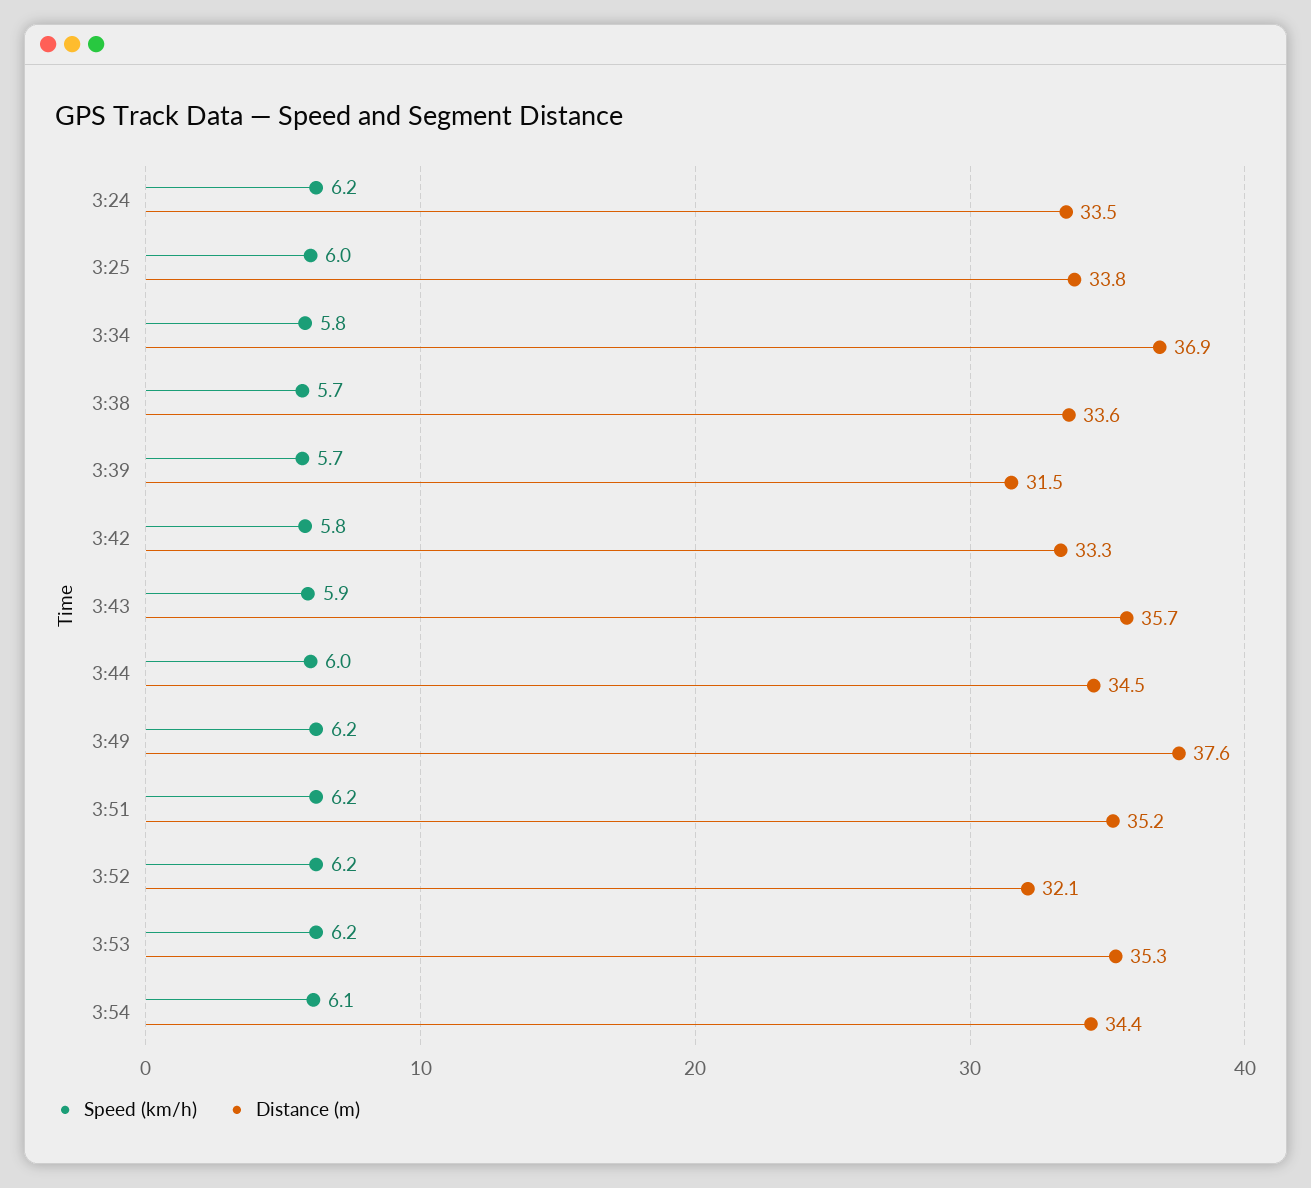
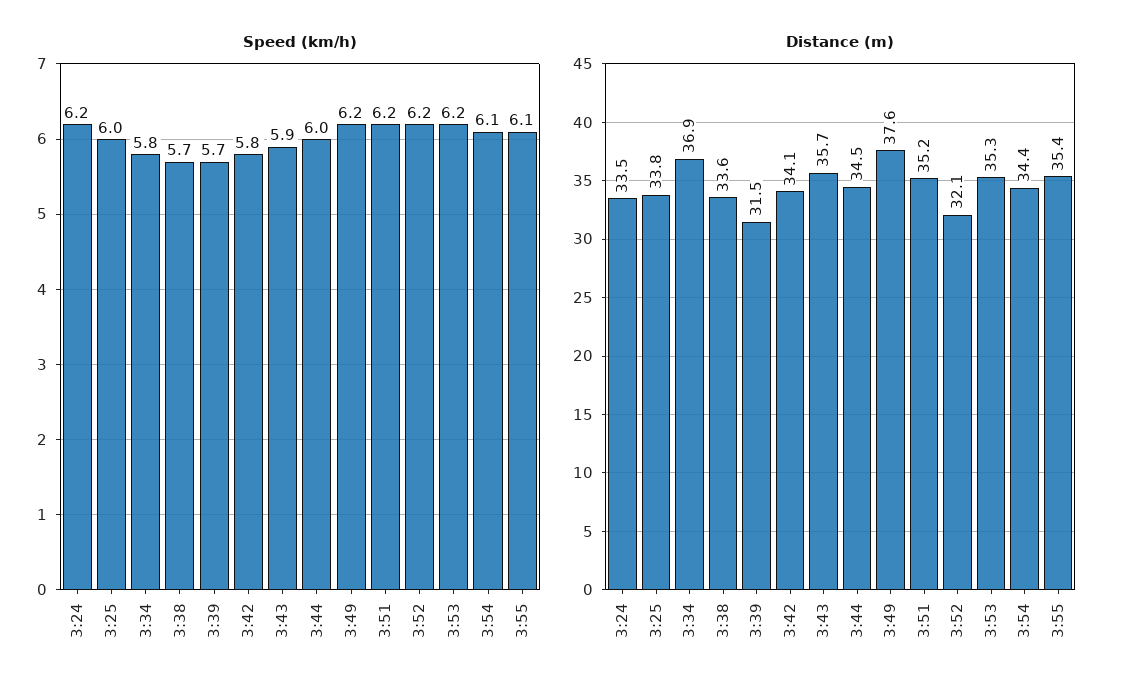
Distance (m), 3:42: 33.3 -> 34.1
Speed (km/h), 3:55: none -> 6.1
Distance (m), 3:55: none -> 35.4

